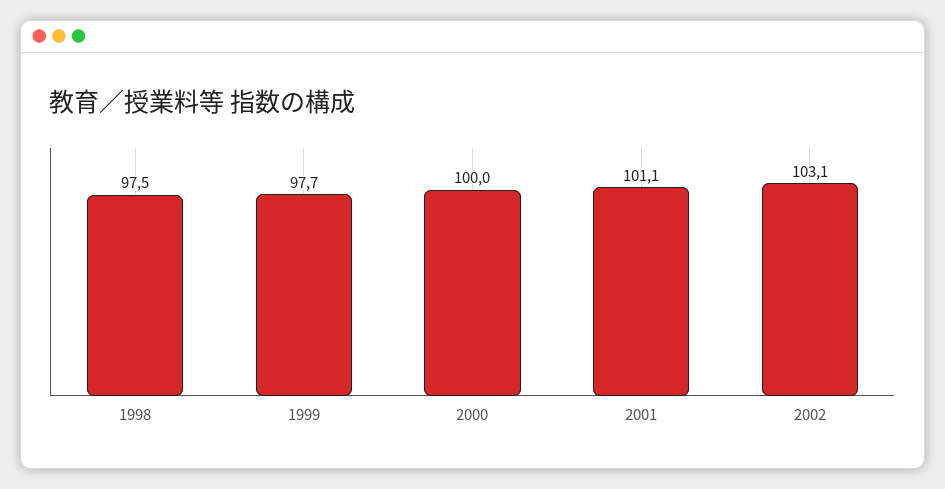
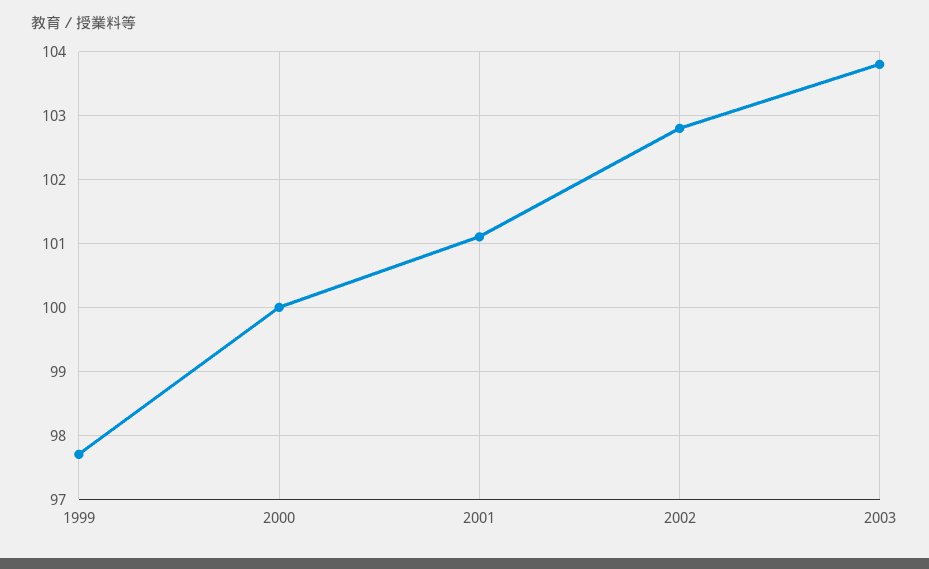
1998: 97.5 -> none
2002: 103.1 -> 102.8
2003: none -> 103.8

